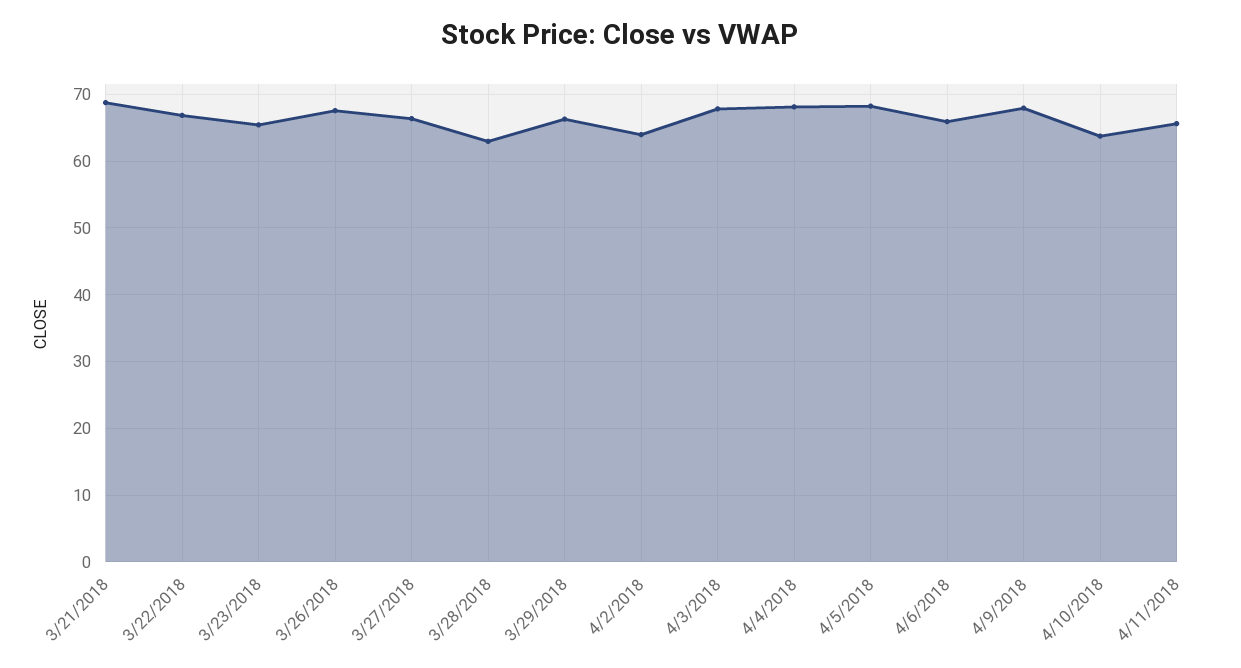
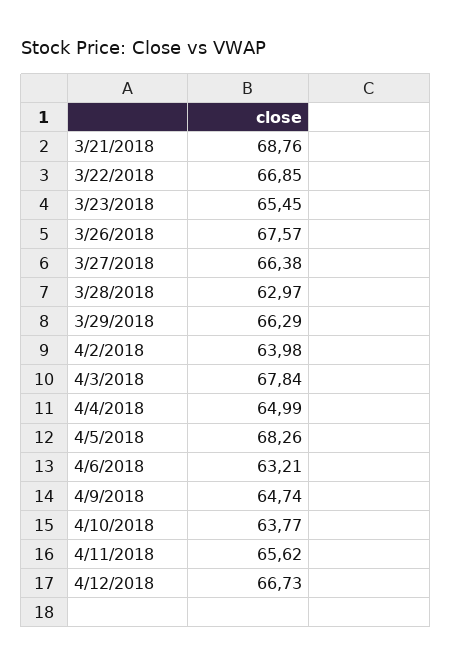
4/4/2018: 68 -> 64.99
4/6/2018: 66 -> 63.21
4/9/2018: 68 -> 64.74
4/12/2018: none -> 66.73

